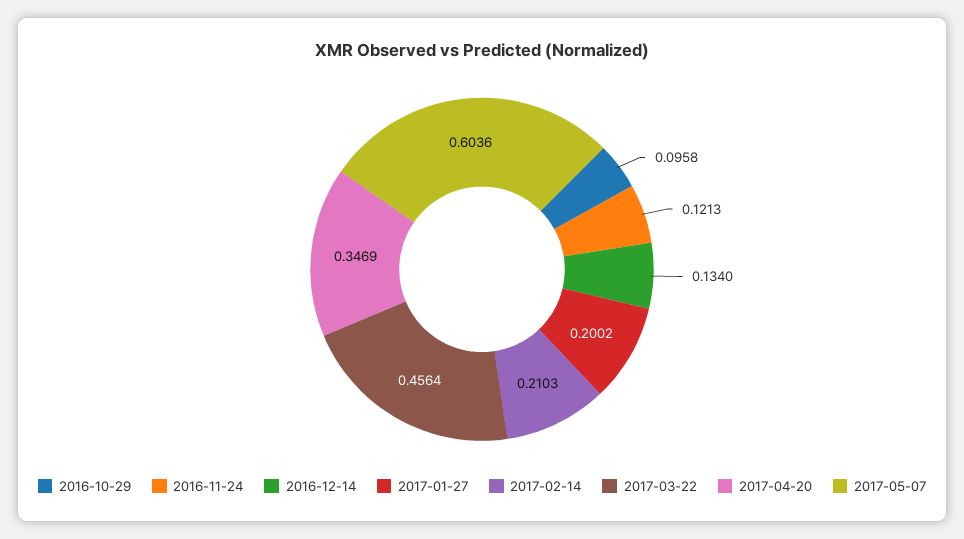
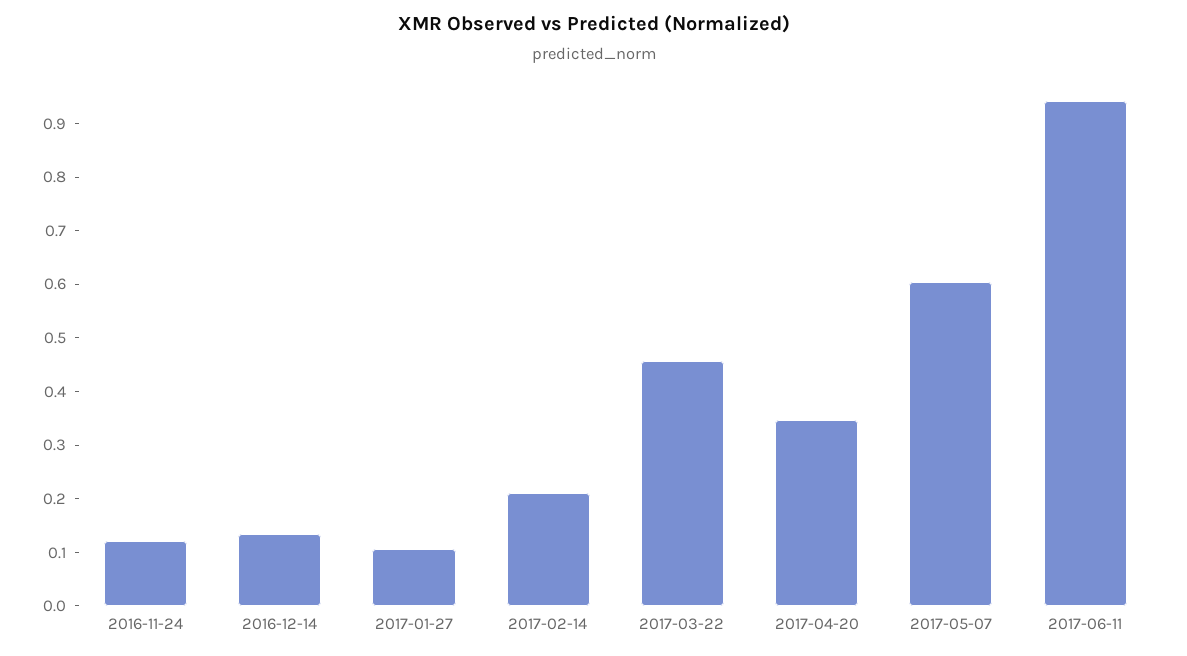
2016-10-29: 0.0958 -> none
2017-01-27: 0.2002 -> 0.1
2017-06-11: none -> 0.94

